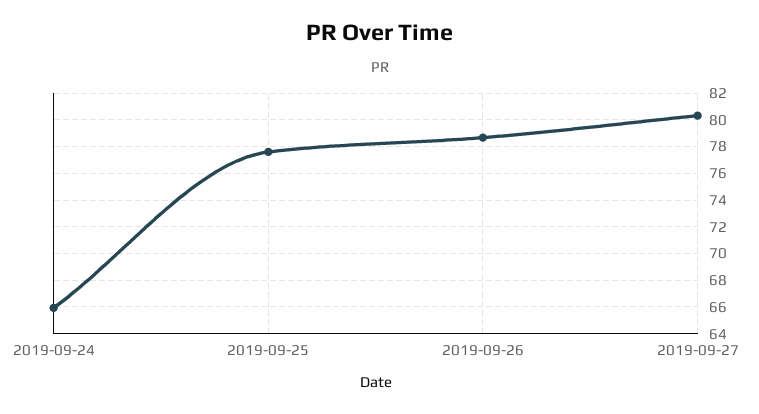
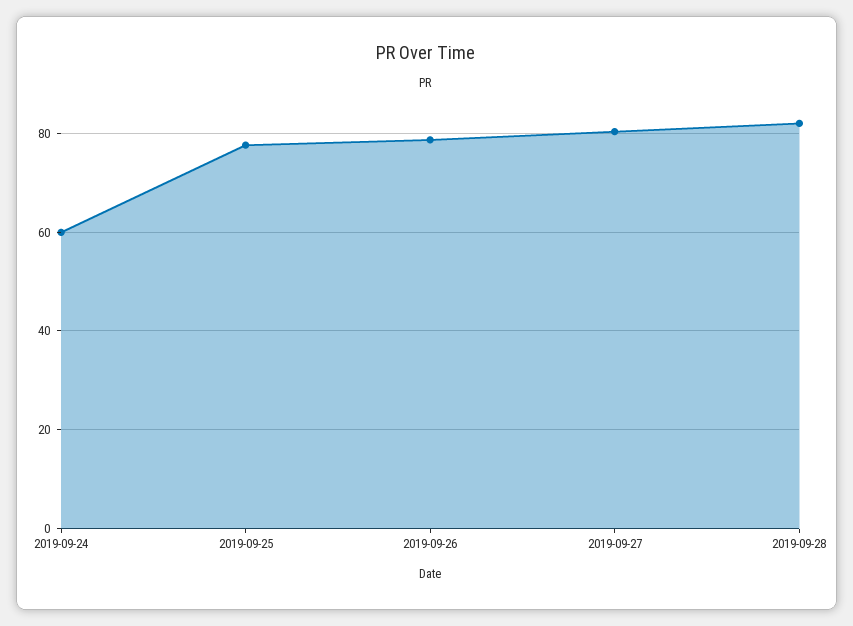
2019-09-24: 66 -> 60
2019-09-28: none -> 82

